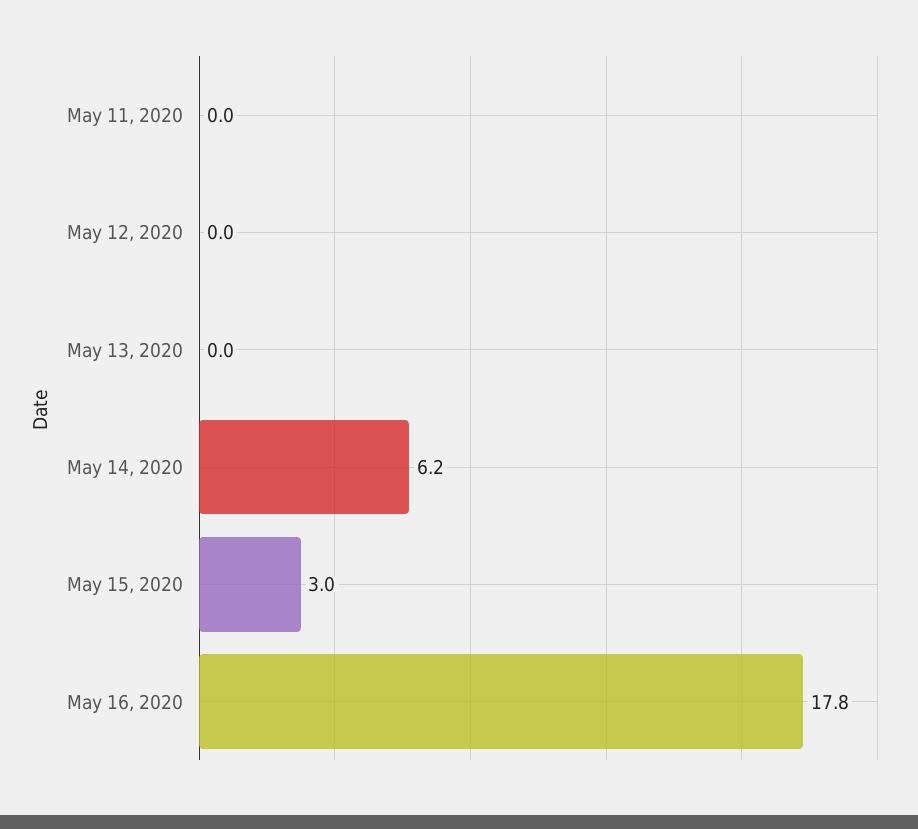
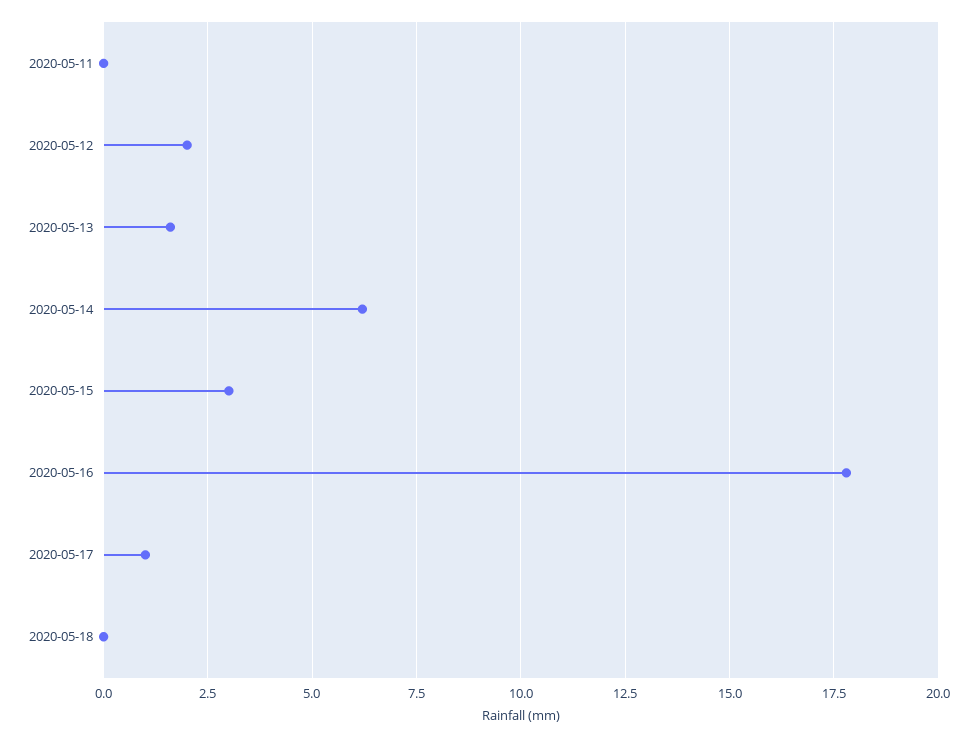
May 12, 2020: 0 -> 2
May 13, 2020: 0 -> 1.5
2020-05-17: none -> 1
2020-05-18: none -> 0

